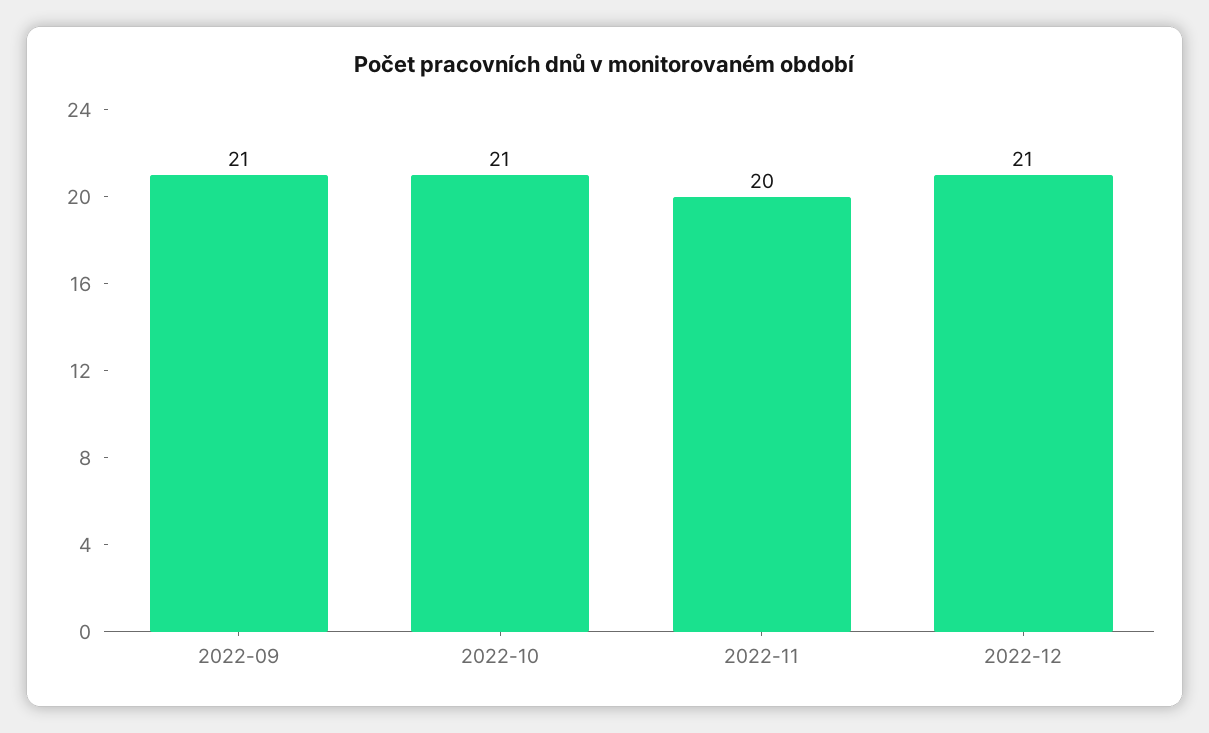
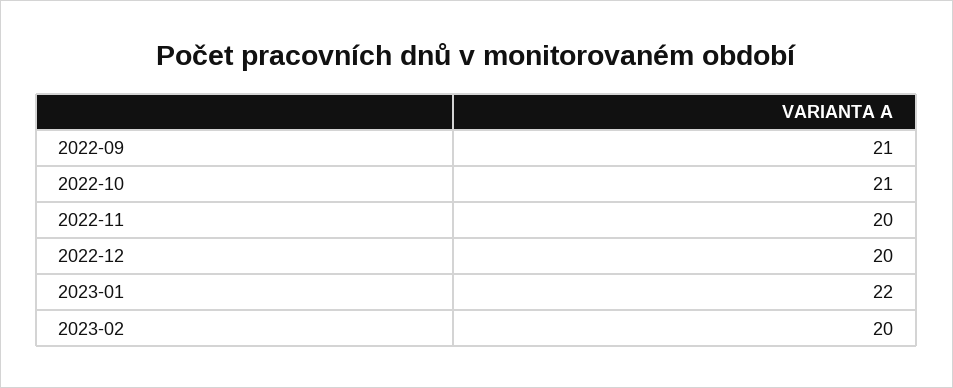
2022-12: 21 -> 20
2023-01: none -> 22
2023-02: none -> 20

